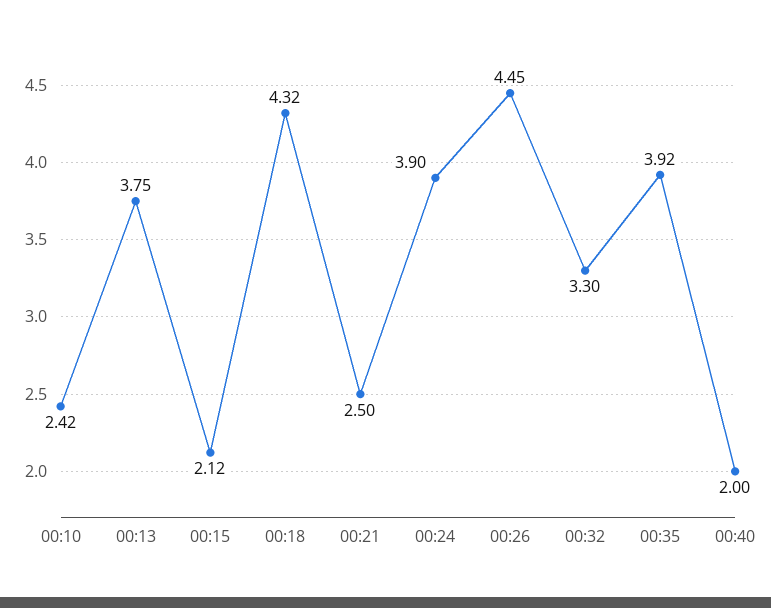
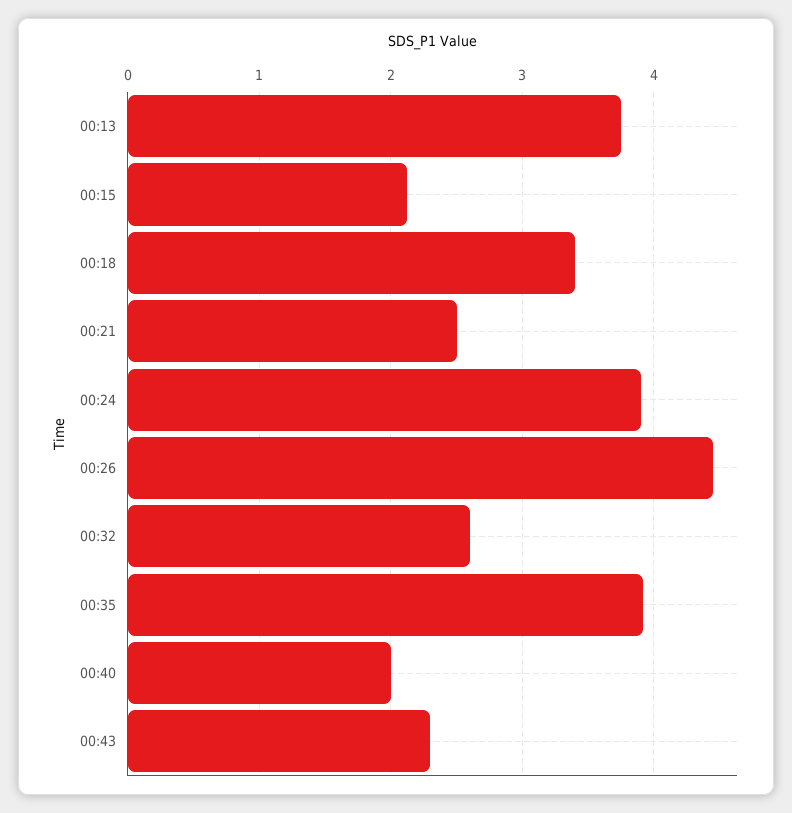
00:10: 2.42 -> none
00:18: 4.32 -> 3.4
00:32: 3.3 -> 2.6
00:43: none -> 2.3

